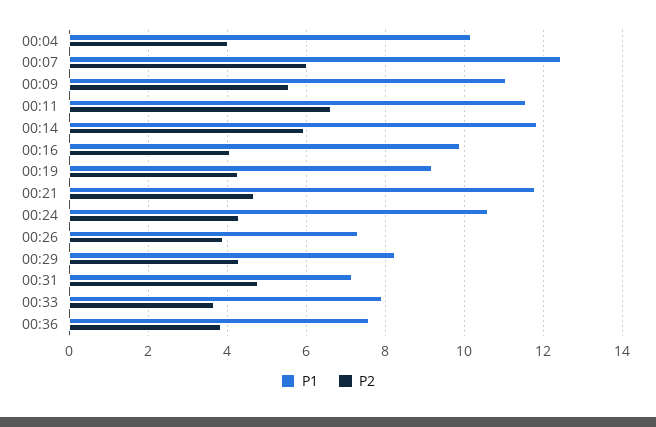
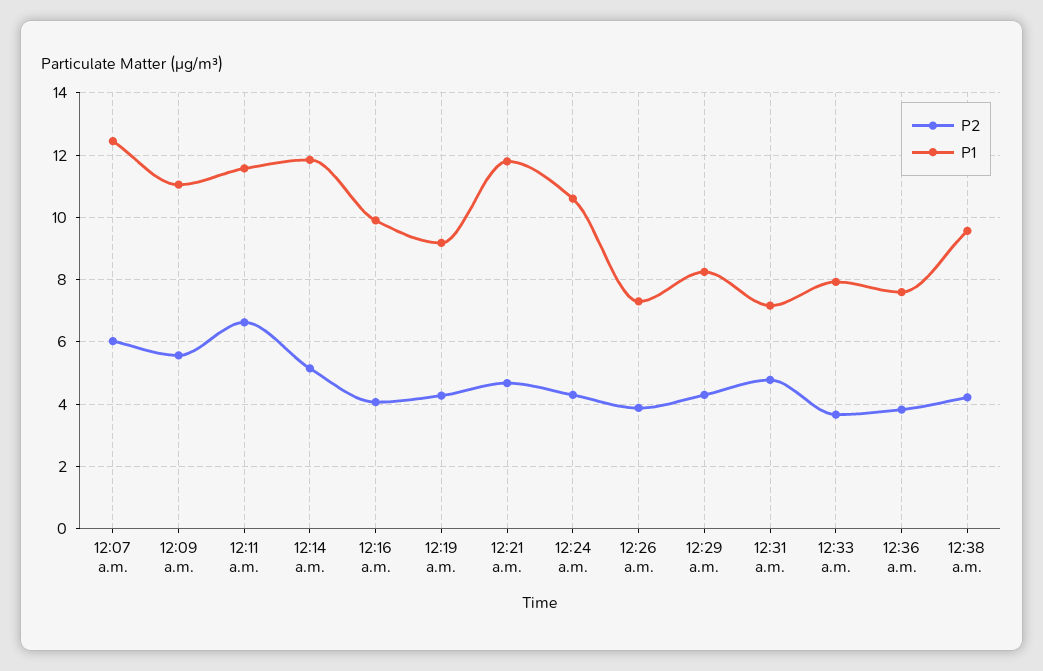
P1, 00:04: 10.2 -> none
P2, 00:04: 4 -> none
P2, 00:14: 6 -> 5.2
P2, 12:38 a.m.: none -> 4.2
P1, 12:38 a.m.: none -> 9.6

